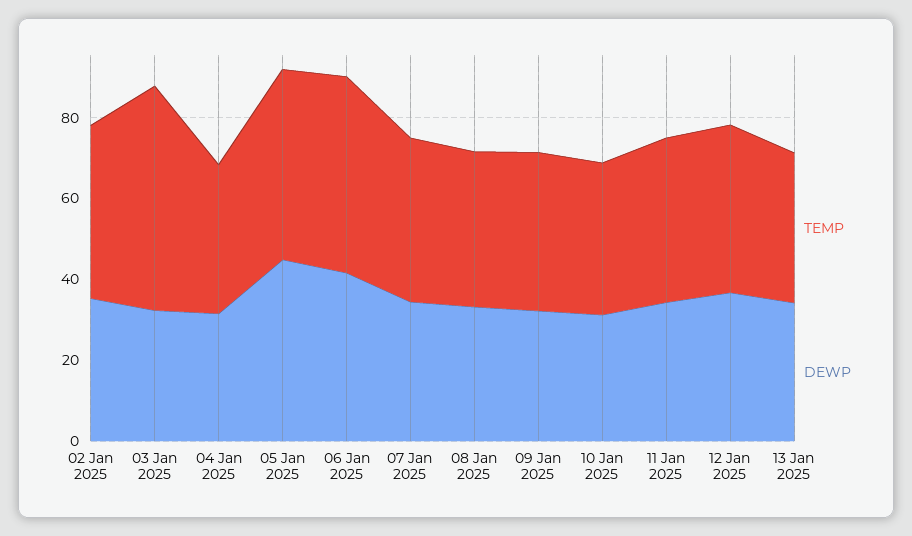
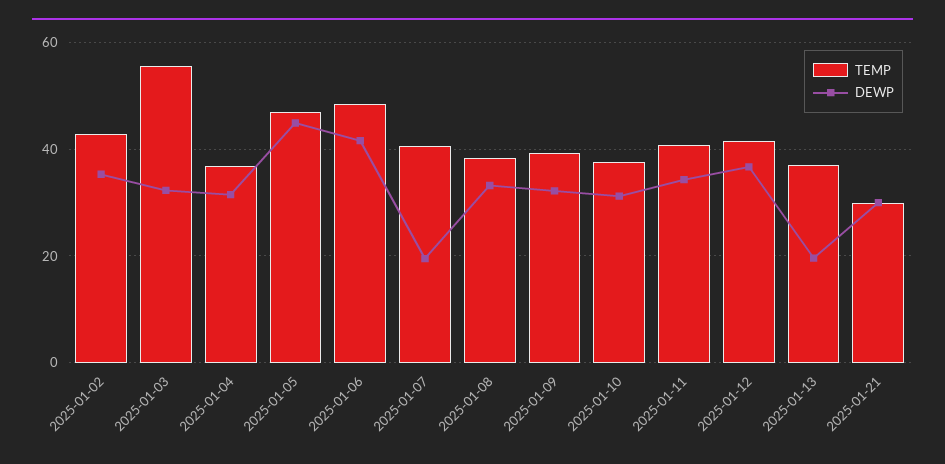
DEWP, 07 Jan 2025: 35 -> 20
DEWP, 13 Jan 2025: 35 -> 20
TEMP, 2025-01-21: none -> 30
DEWP, 2025-01-21: none -> 30

